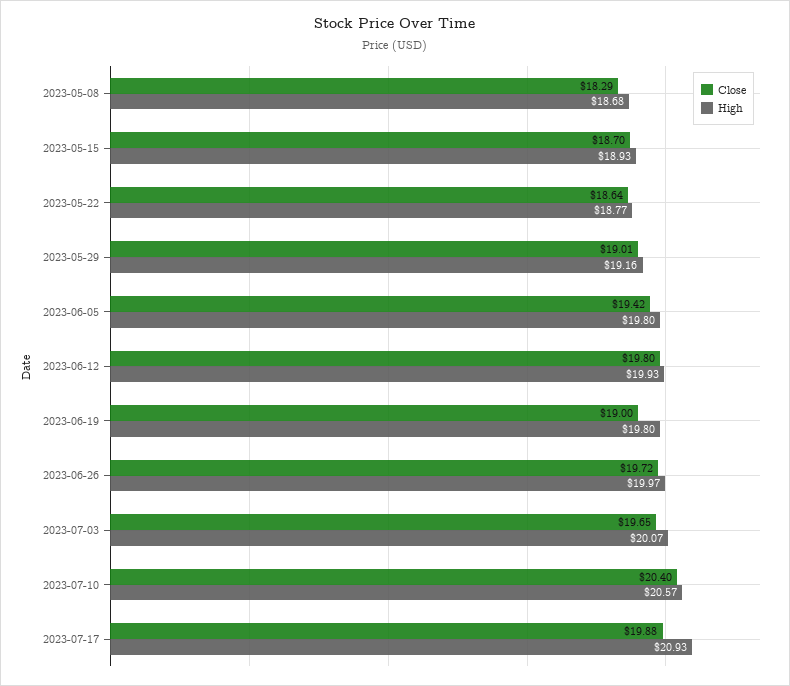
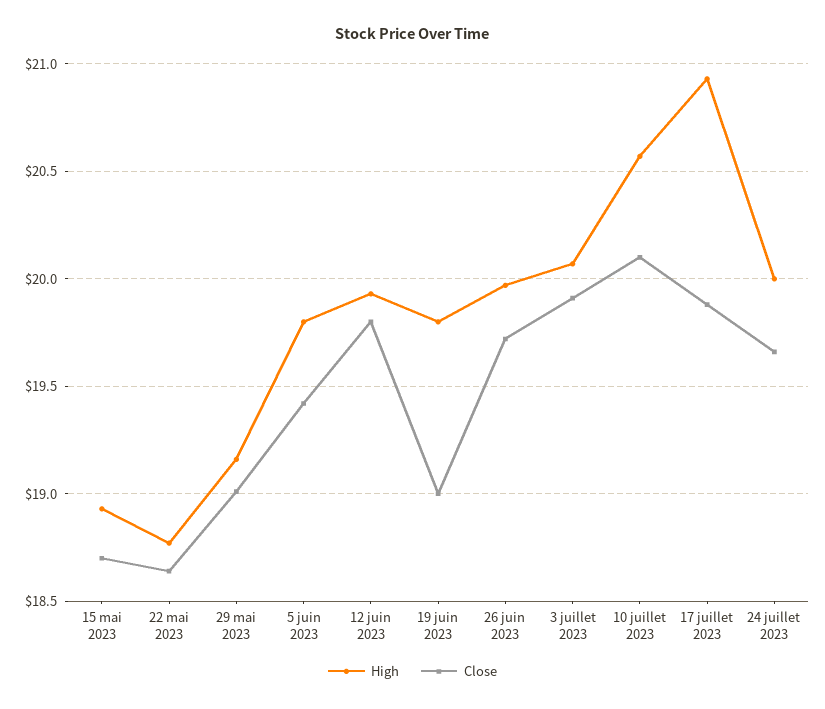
Close, 2023-05-08: 18.29 -> none
High, 2023-05-08: 18.68 -> none
Close, 2023-07-03: 19.65 -> 19.9
Close, 2023-07-10: 20.4 -> 20.1
High, 24 juillet 2023: none -> 20
Close, 24 juillet 2023: none -> 19.65

